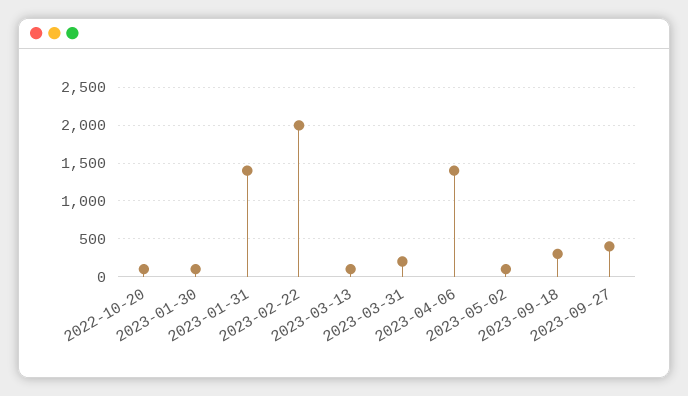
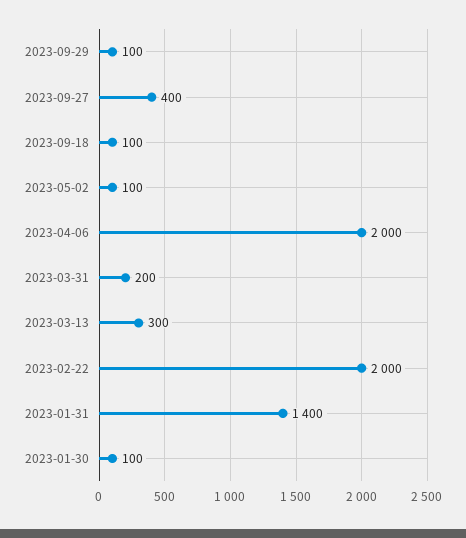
2022-10-20: 100 -> none
2023-03-13: 100 -> 300
2023-04-06: 1400 -> 2000
2023-09-18: 300 -> 100
2023-09-29: none -> 100

